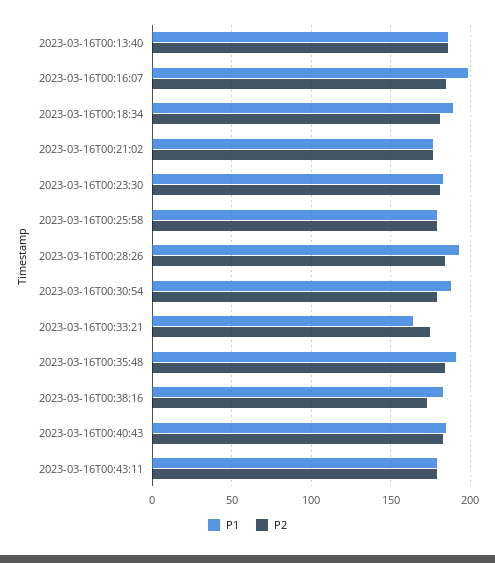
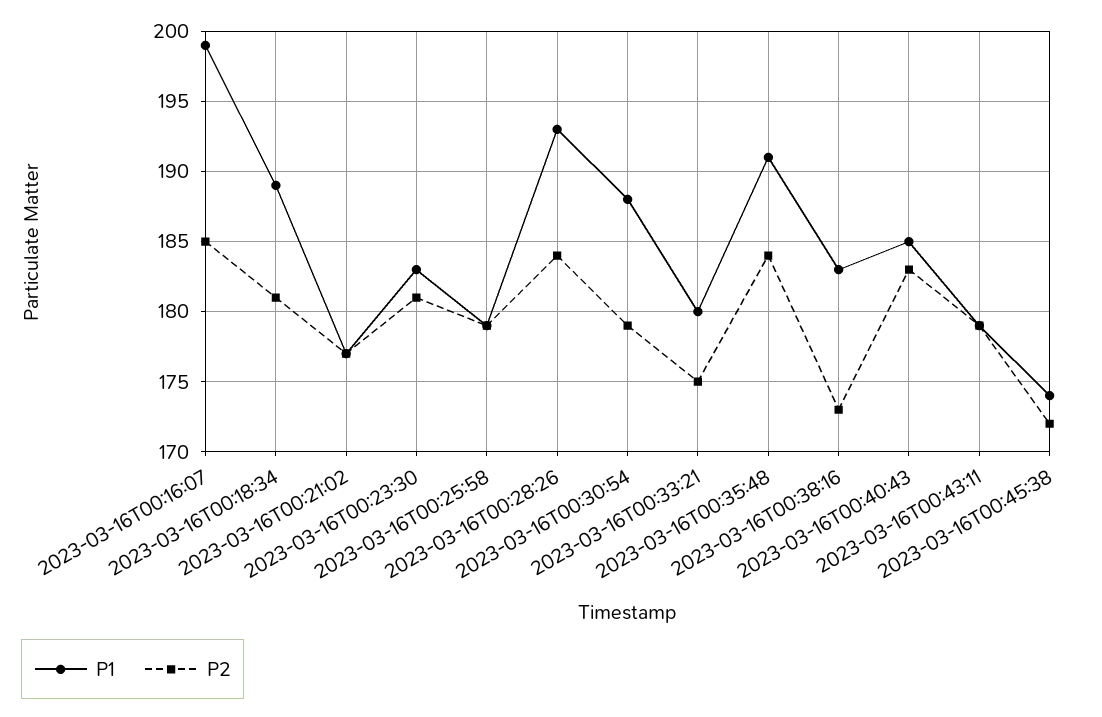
P1, 2023-03-16T00:13:40: 185 -> none
P2, 2023-03-16T00:13:40: 185 -> none
P1, 2023-03-16T00:33:21: 165 -> 180
P1, 2023-03-16T00:45:38: none -> 174
P2, 2023-03-16T00:45:38: none -> 172

